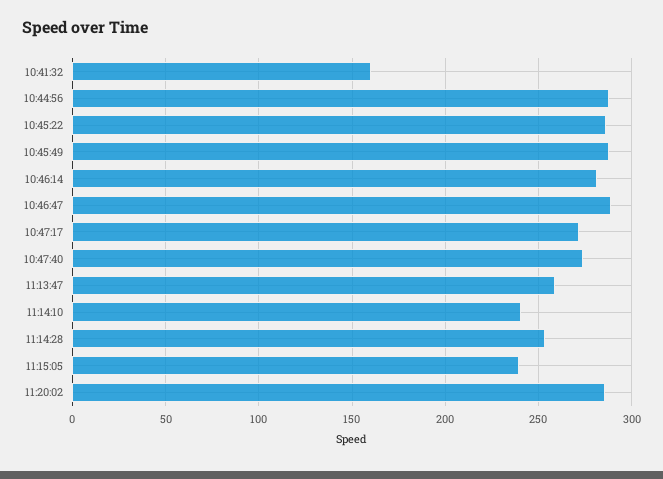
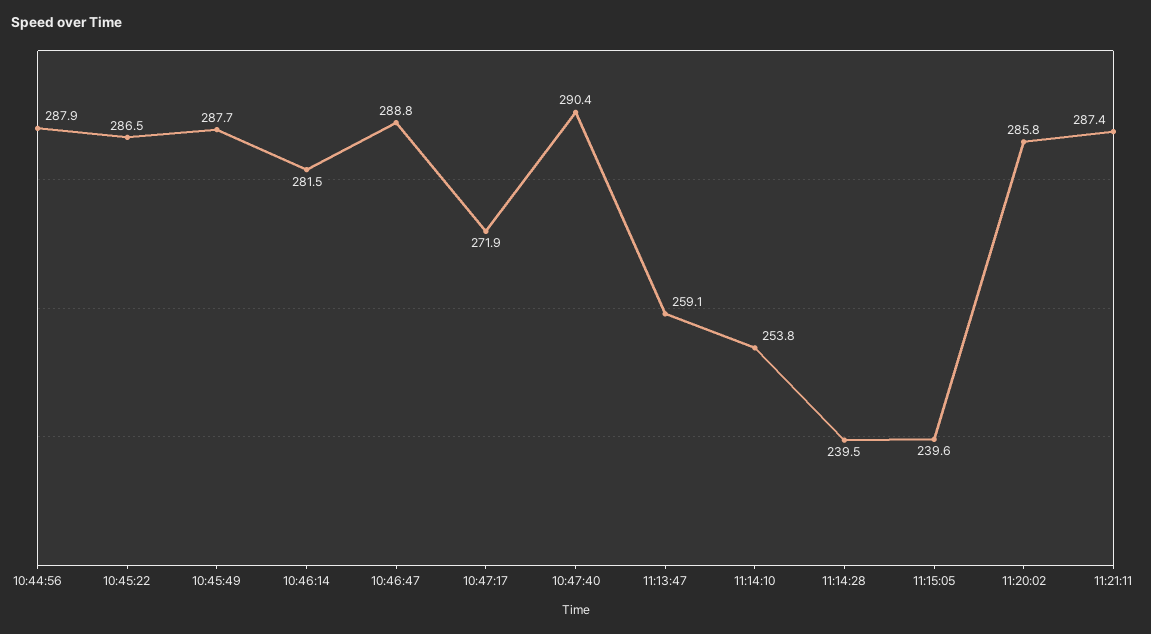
10:41:32: 160 -> none
10:47:40: 275 -> 290.4
11:14:10: 240 -> 253.8
11:14:28: 255 -> 239.5
11:21:11: none -> 287.4

